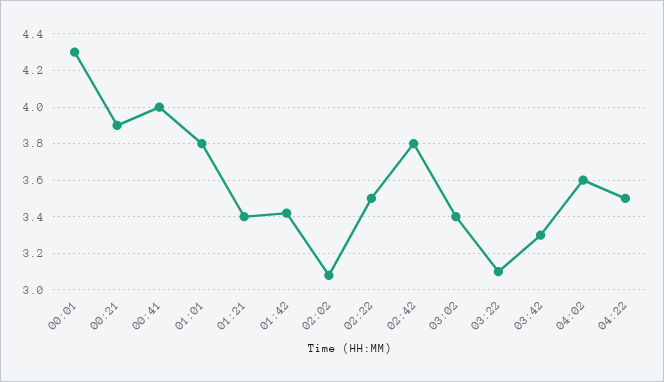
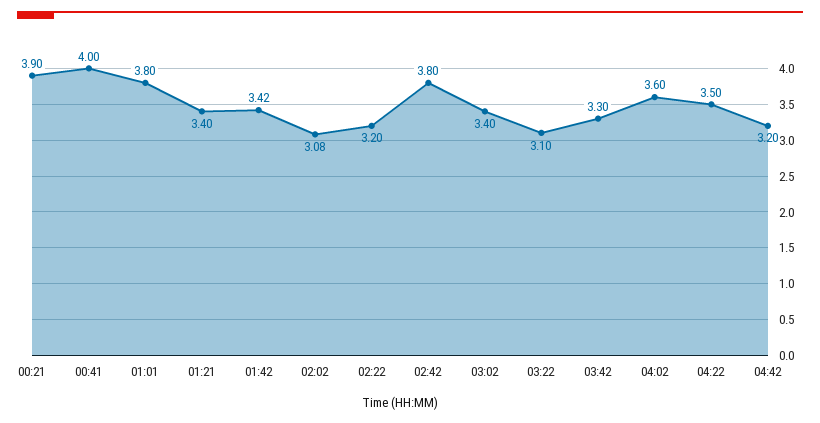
00:01: 4.3 -> none
02:22: 3.5 -> 3.2
04:42: none -> 3.2

